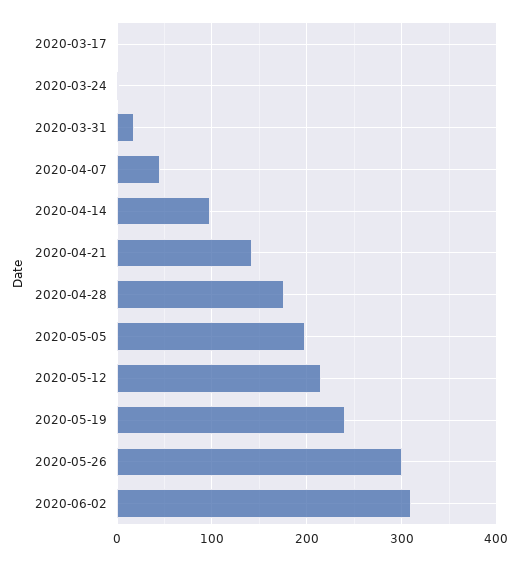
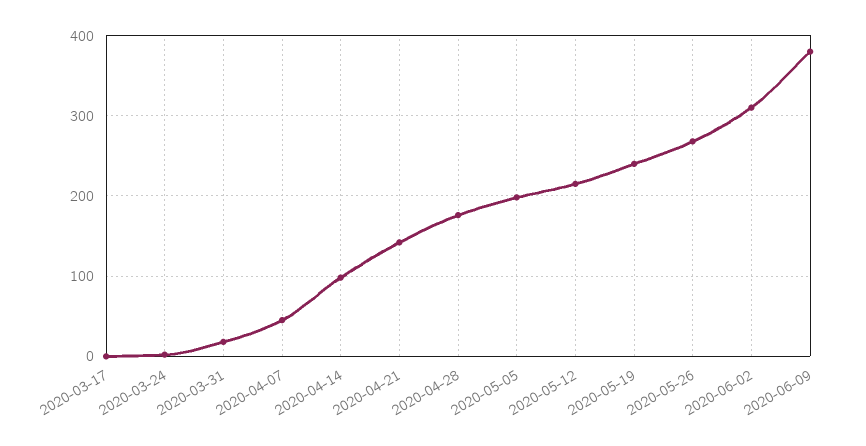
2020-05-26: 300 -> 270
2020-06-09: none -> 380

